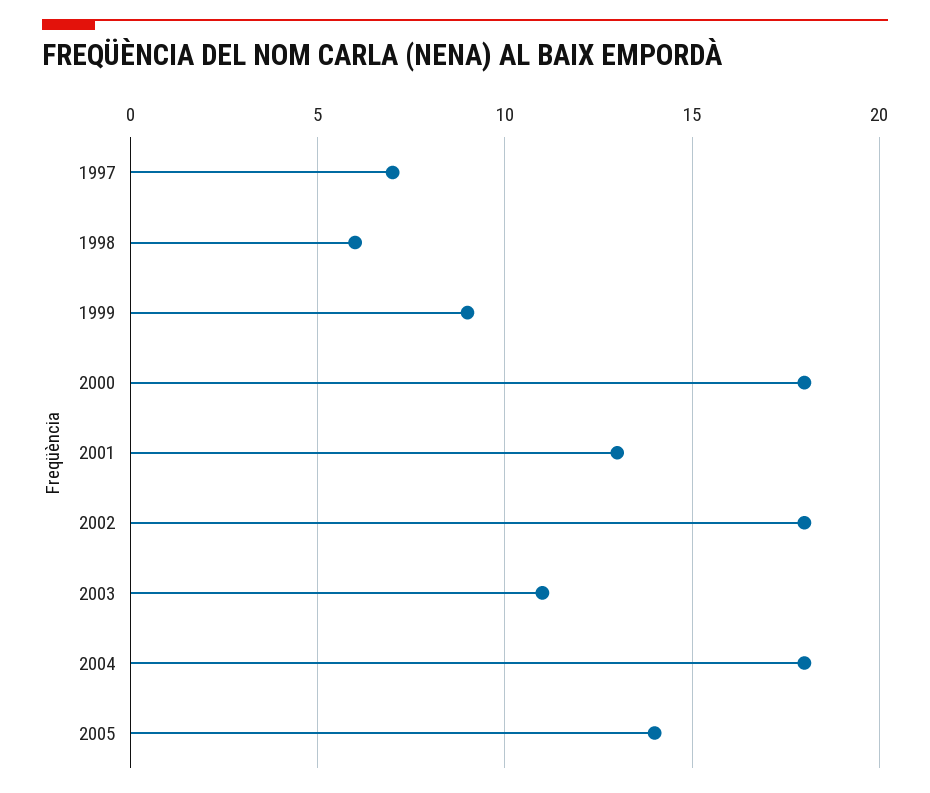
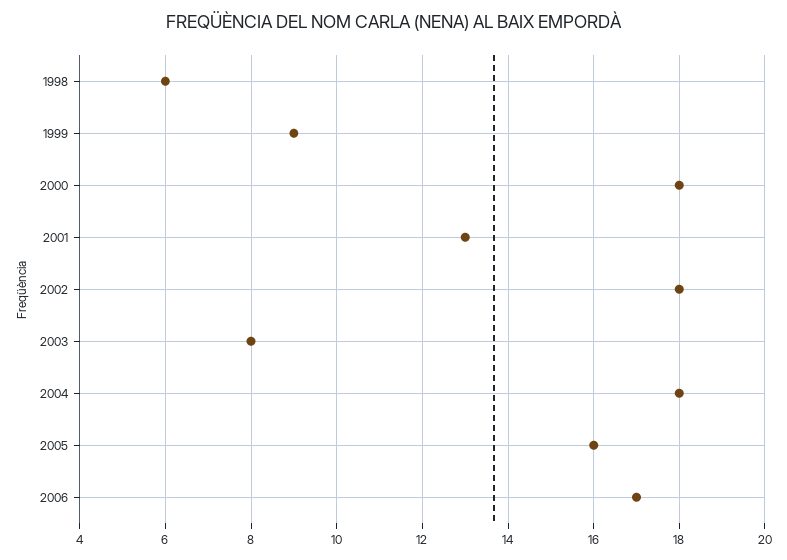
1997: 7 -> none
2003: 11 -> 8
2005: 14 -> 16
2006: none -> 17

